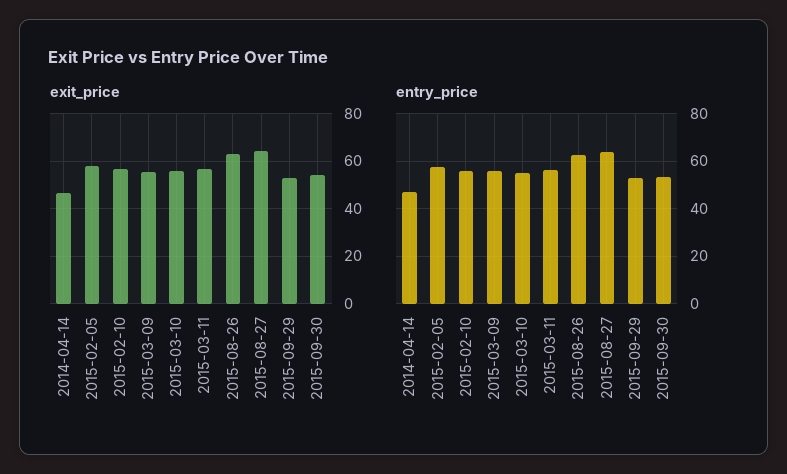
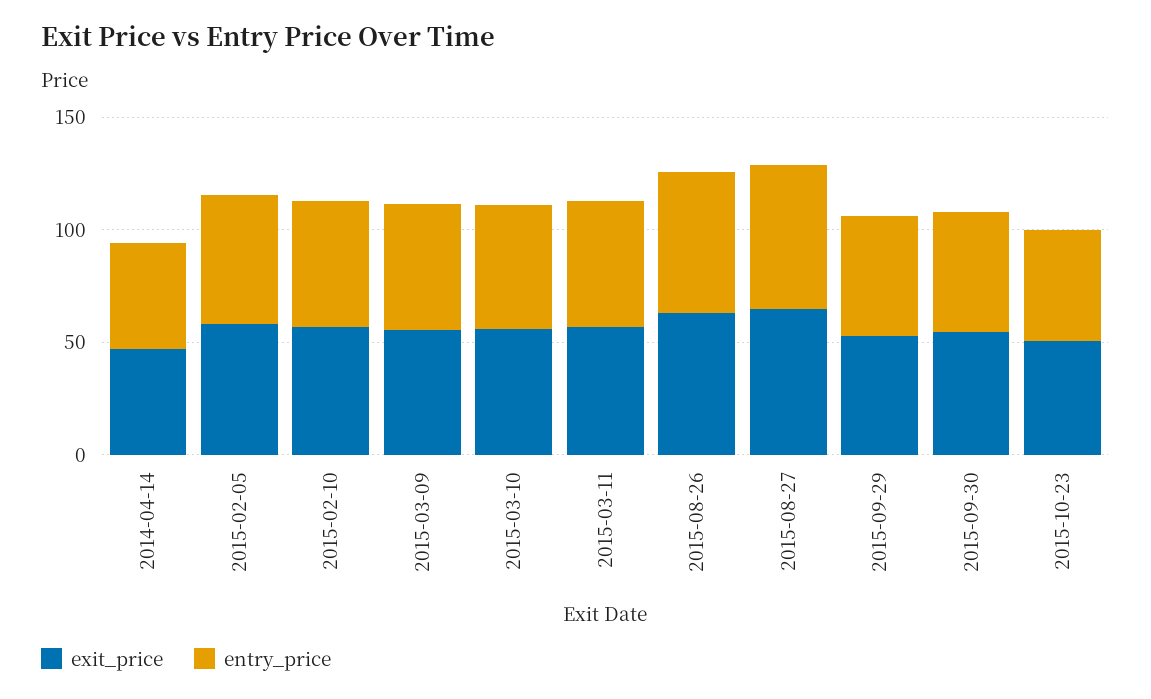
exit_price, 2015-10-23: none -> 50
entry_price, 2015-10-23: none -> 50

